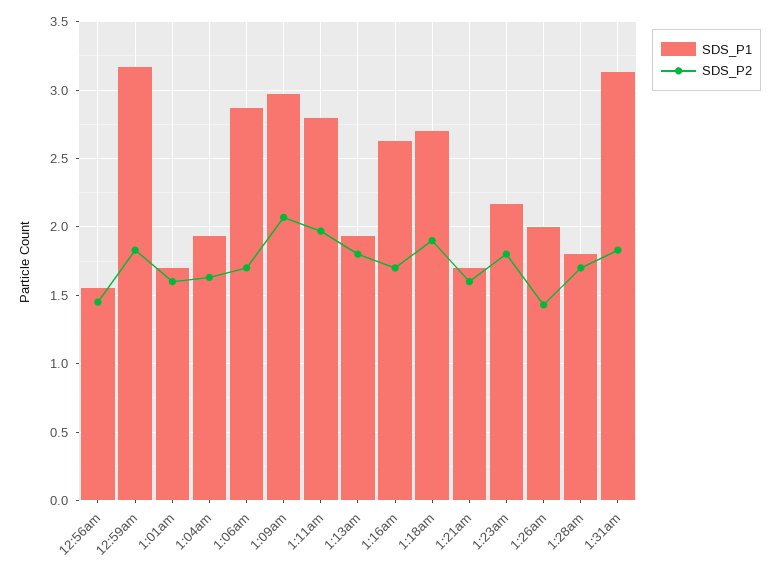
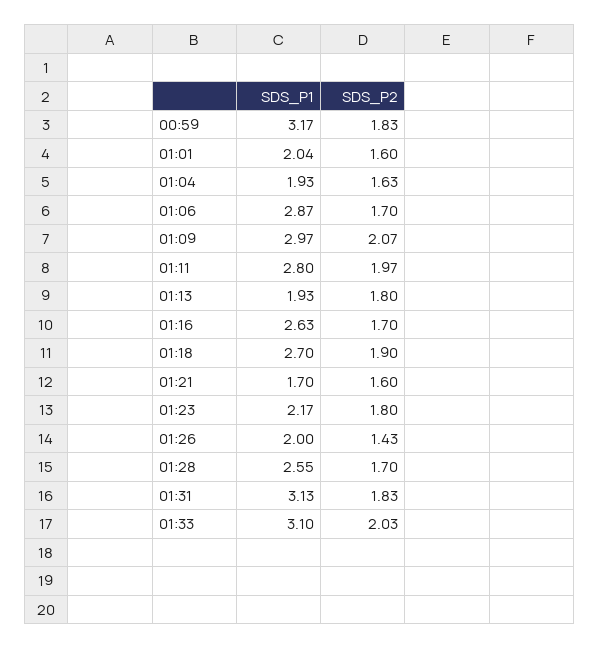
SDS_P1, 12:56am: 1.55 -> none
SDS_P2, 12:56am: 1.45 -> none
SDS_P1, 1:01am: 1.7 -> 2.04
SDS_P1, 1:28am: 1.8 -> 2.55
SDS_P1, 01:33: none -> 3.1
SDS_P2, 01:33: none -> 2.03

